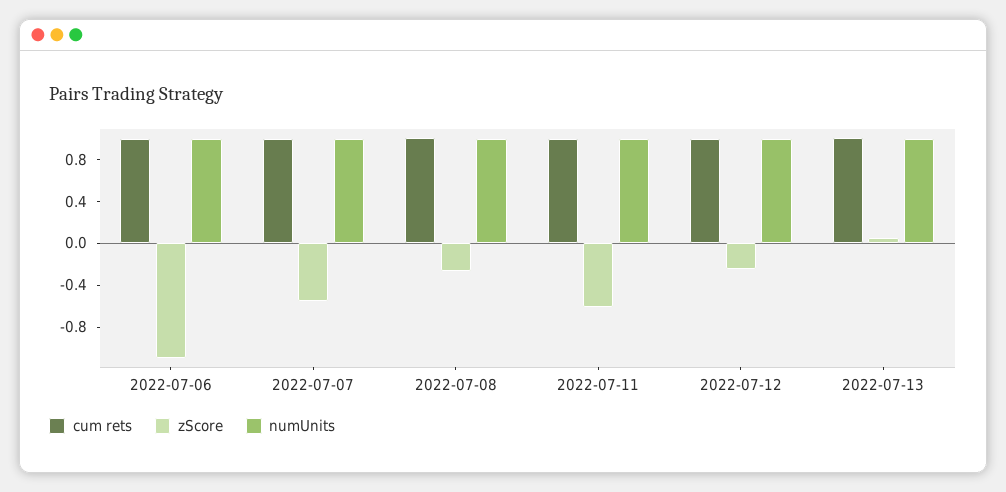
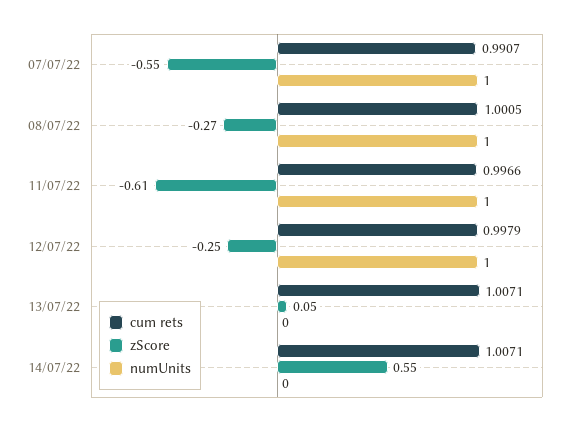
cum rets, 2022-07-06: 1 -> none
zScore, 2022-07-06: -1.1 -> none
numUnits, 2022-07-06: 1 -> none
numUnits, 2022-07-13: 1 -> 0
cum rets, 14/07/22: none -> 1.0071
zScore, 14/07/22: none -> 0.55
numUnits, 14/07/22: none -> 0

